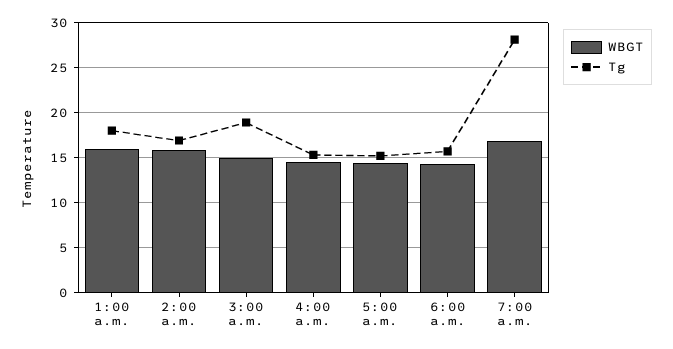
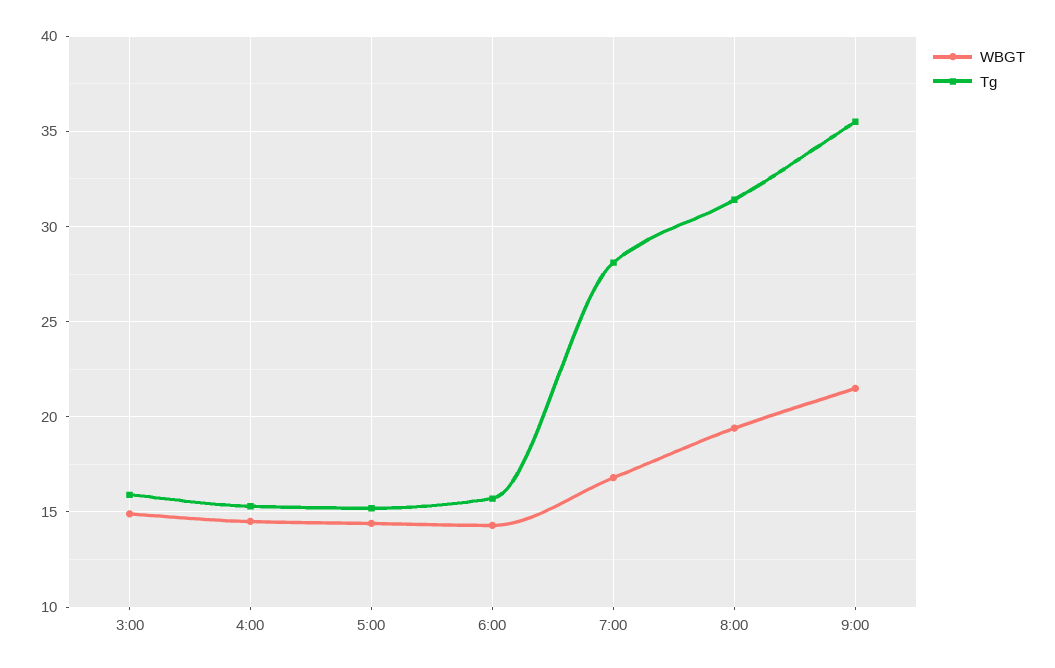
WBGT, 1:00 a.m.: 16 -> none
Tg, 1:00 a.m.: 18 -> none
WBGT, 2:00 a.m.: 16 -> none
Tg, 2:00 a.m.: 17 -> none
Tg, 3:00 a.m.: 19 -> 16
WBGT, 8:00: none -> 19.5
Tg, 8:00: none -> 31.5
WBGT, 9:00: none -> 21.5
Tg, 9:00: none -> 35.5

